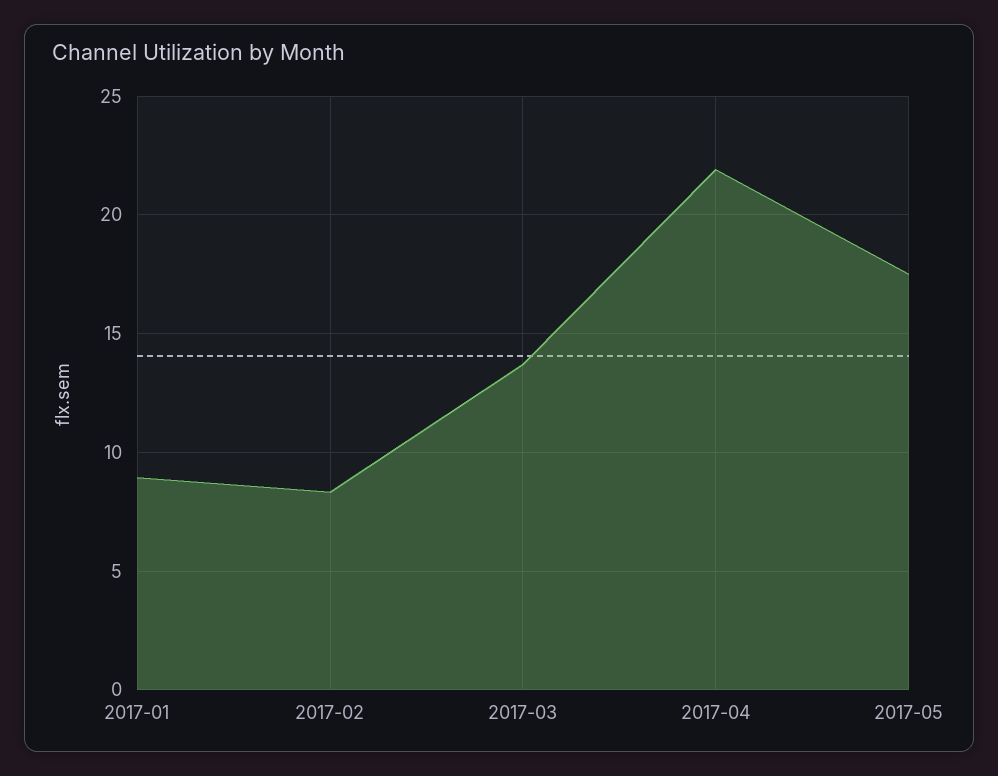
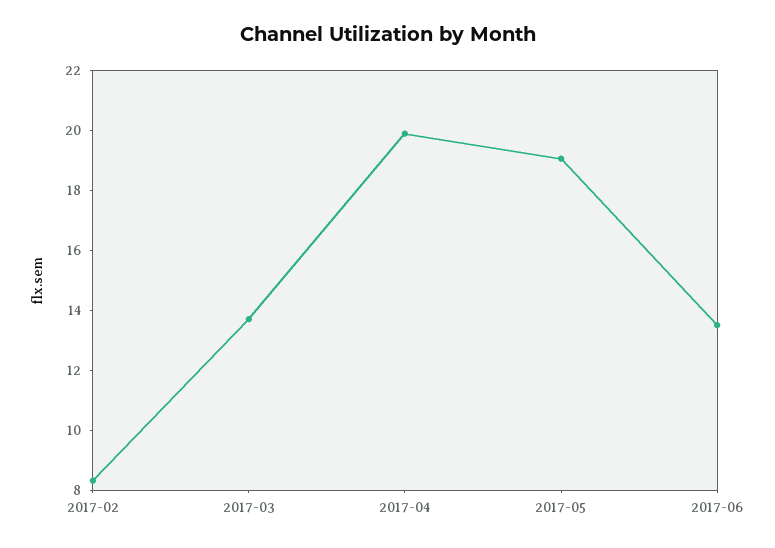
2017-01: 9 -> none
2017-04: 22 -> 20
2017-05: 17.5 -> 19
2017-06: none -> 13.5

